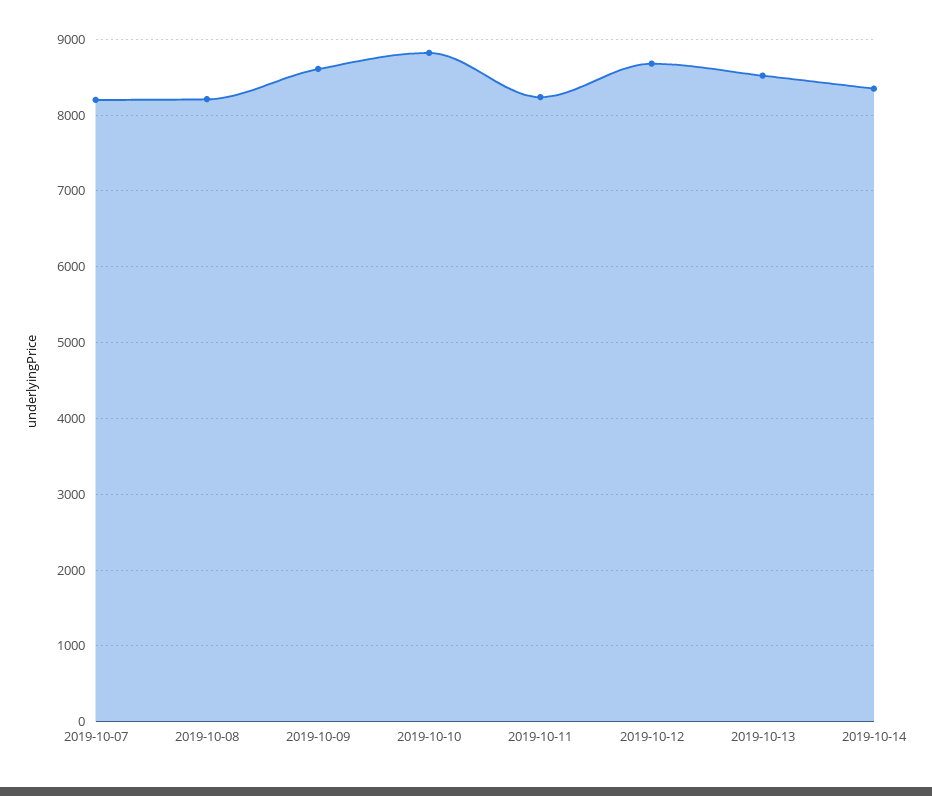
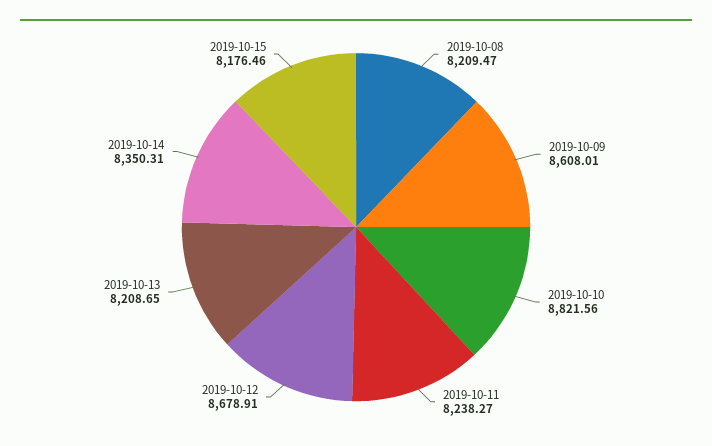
2019-10-07: 8200 -> none
2019-10-13: 8500 -> 8208.65
2019-10-15: none -> 8176.46

